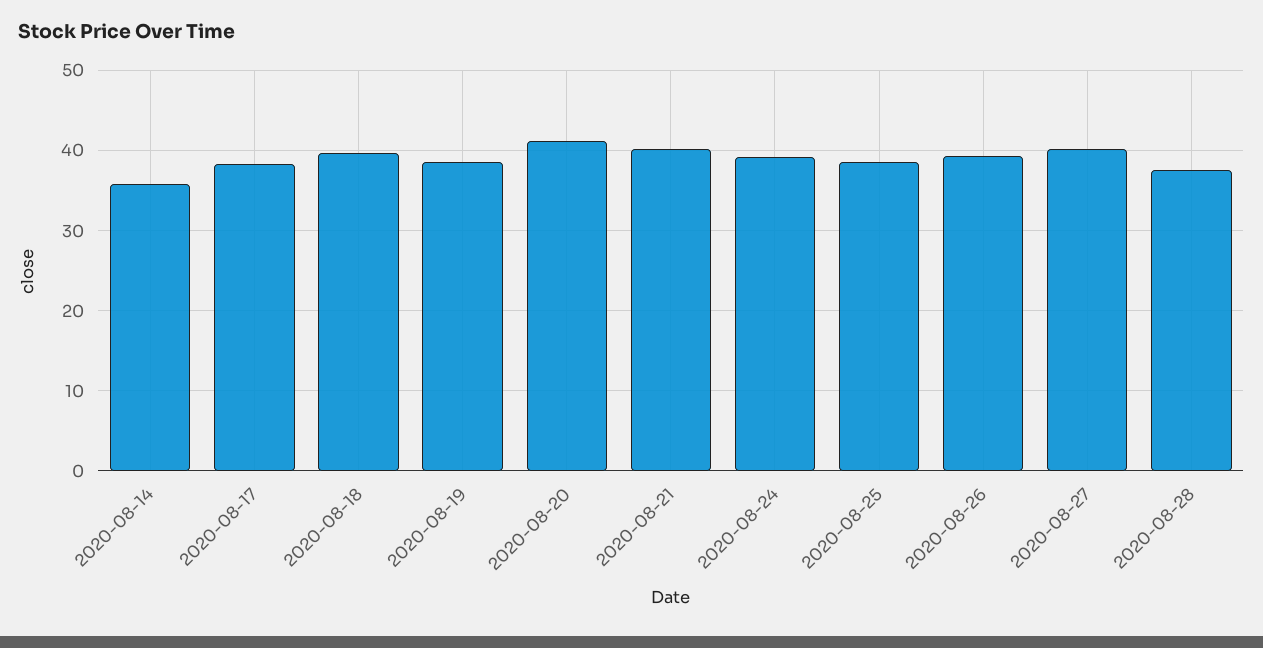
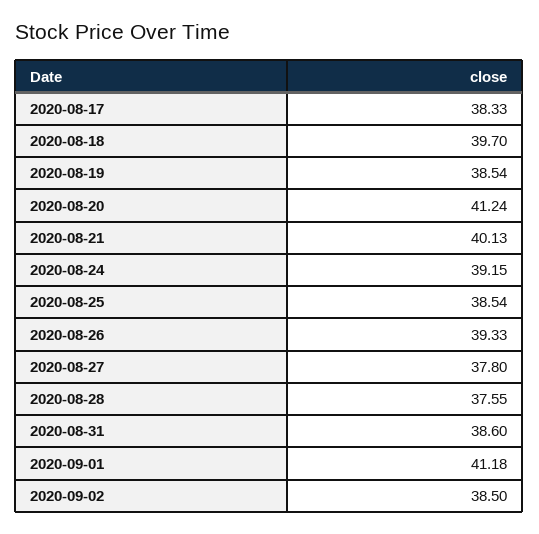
2020-08-14: 36 -> none
2020-08-27: 40 -> 37.8
2020-08-31: none -> 38.6
2020-09-01: none -> 41.18
2020-09-02: none -> 38.5

